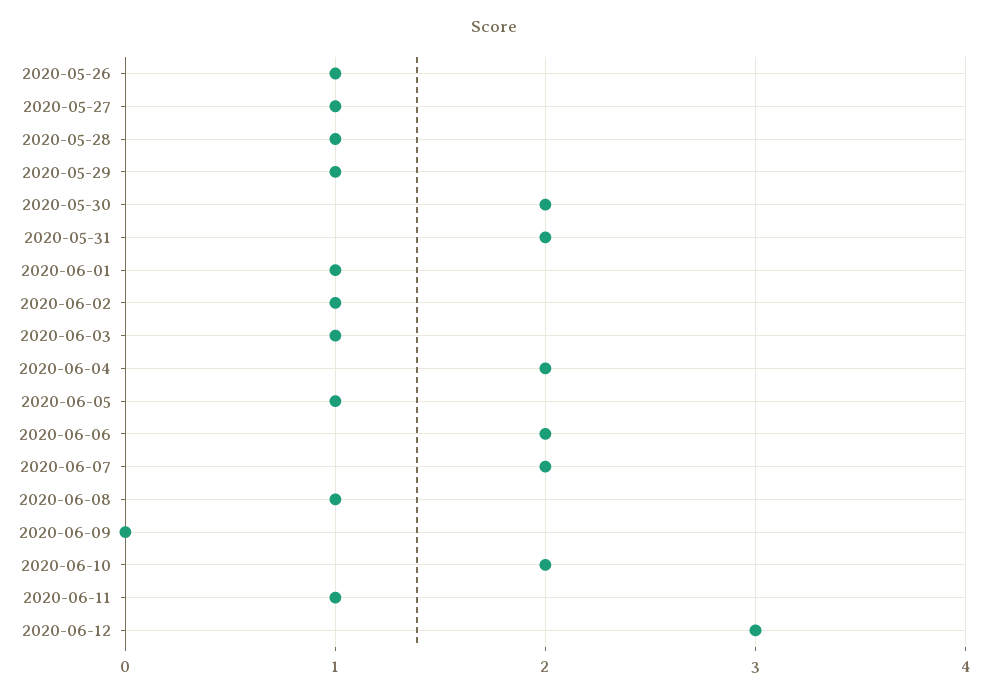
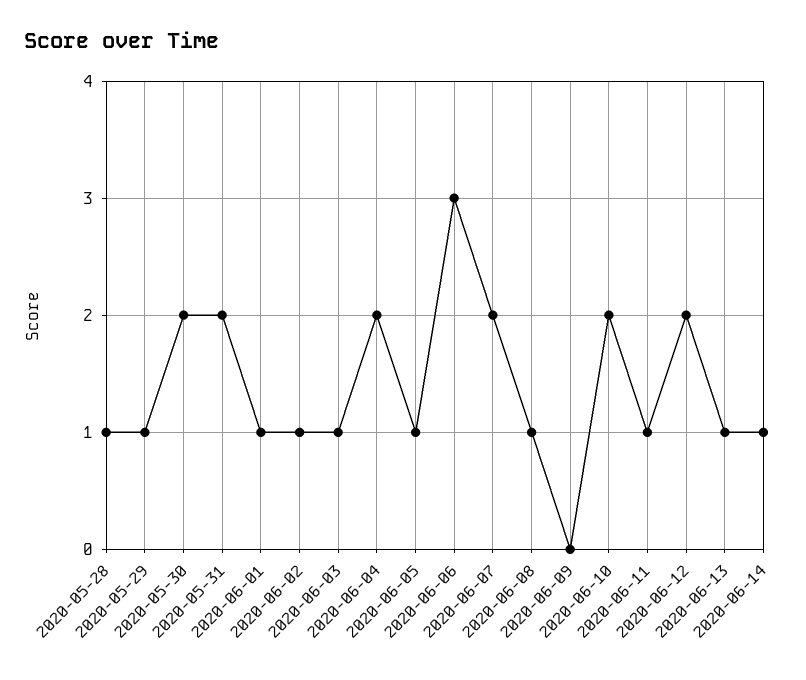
2020-05-26: 1 -> none
2020-05-27: 1 -> none
2020-06-06: 2 -> 3
2020-06-12: 3 -> 2
2020-06-13: none -> 1
2020-06-14: none -> 1

